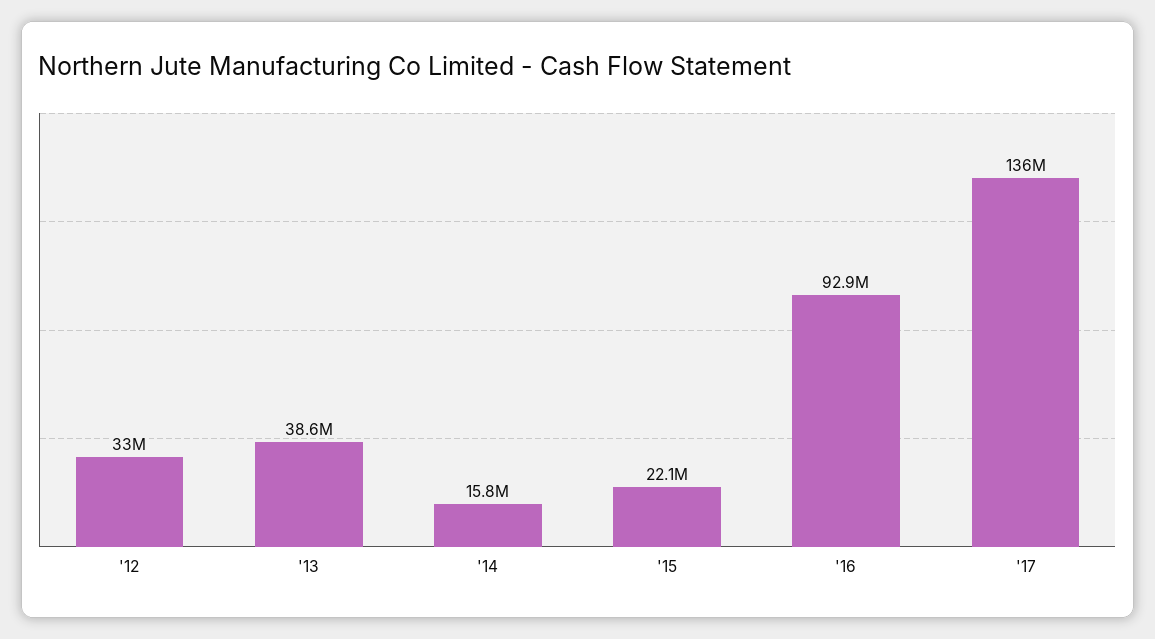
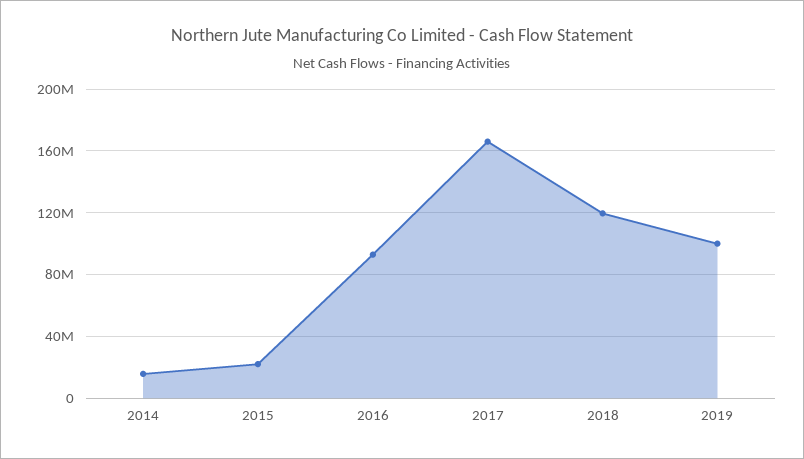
'12: 33000000 -> none
'13: 38600000 -> none
'17: 136000000 -> 165000000
2018: none -> 120000000
2019: none -> 100000000

